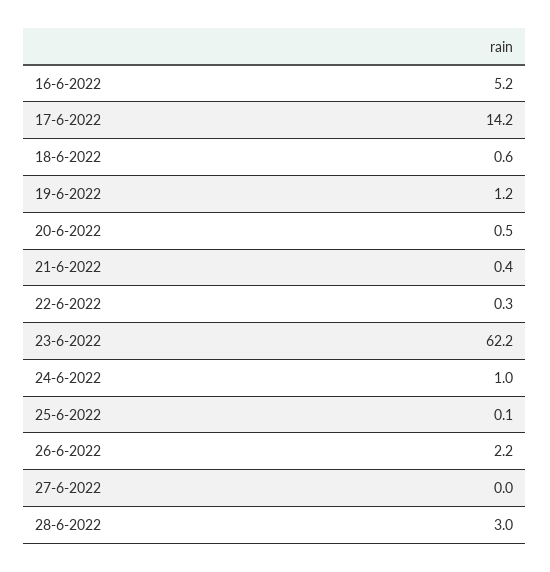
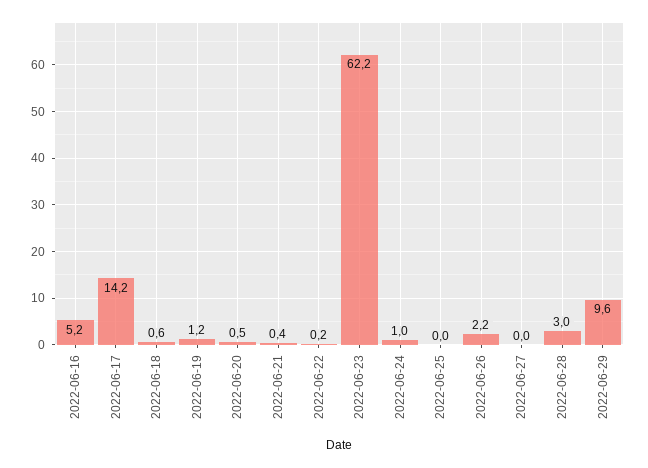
22-6-2022: 0.3 -> 0.2
25-6-2022: 0.1 -> 0
2022-06-29: none -> 9.6

